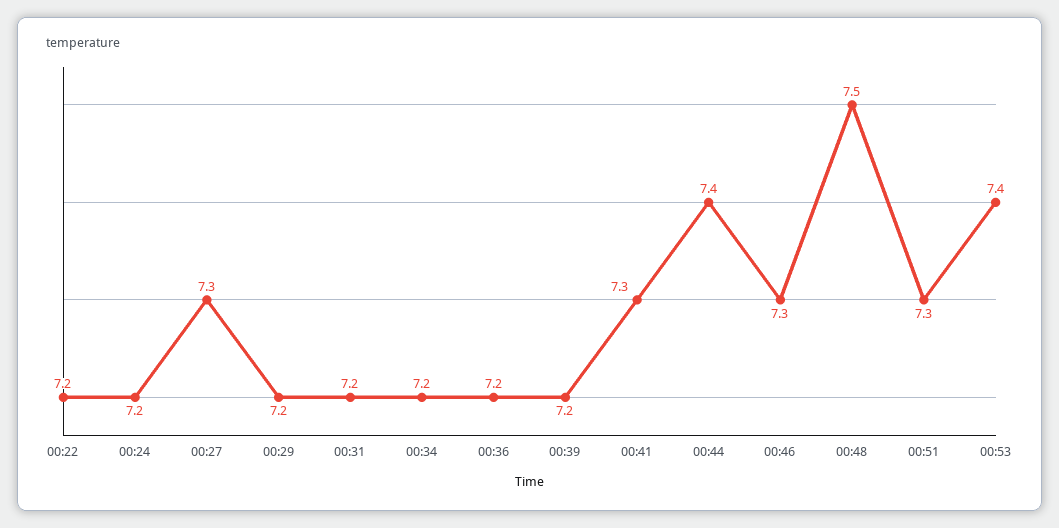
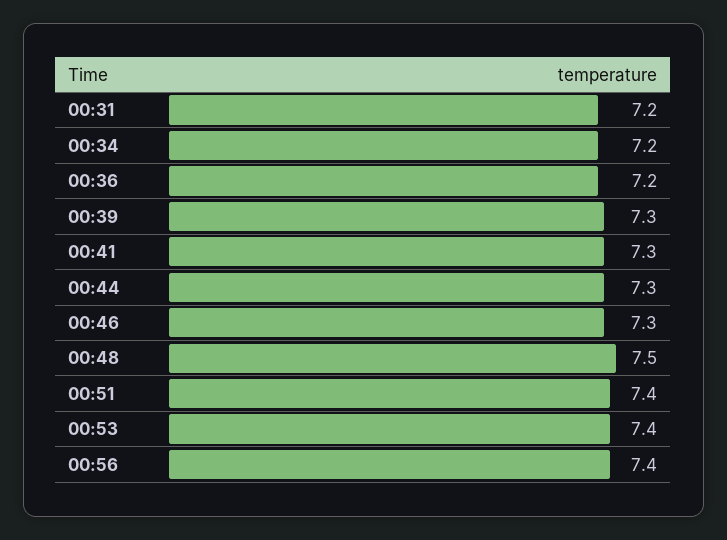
00:22: 7.2 -> none
00:24: 7.2 -> none
00:27: 7.3 -> none
00:29: 7.2 -> none
00:39: 7.2 -> 7.3
00:44: 7.4 -> 7.3
00:51: 7.3 -> 7.4
00:56: none -> 7.4

